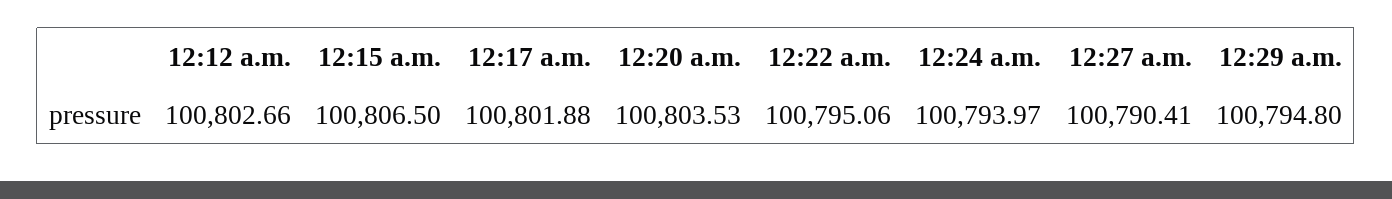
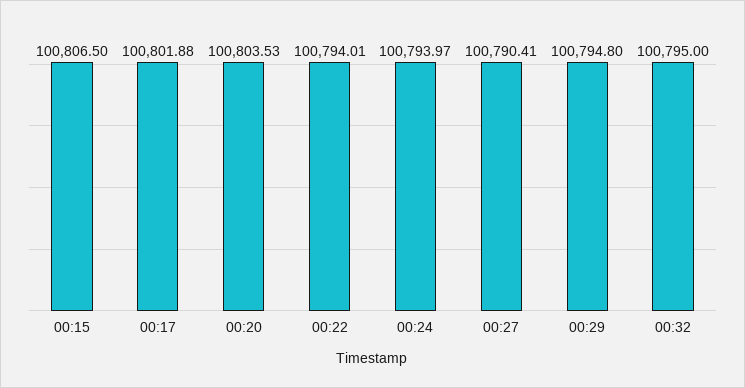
12:12 a.m.: 100802.66 -> none
12:22 a.m.: 100795.06 -> 100794.01
00:32: none -> 100795

